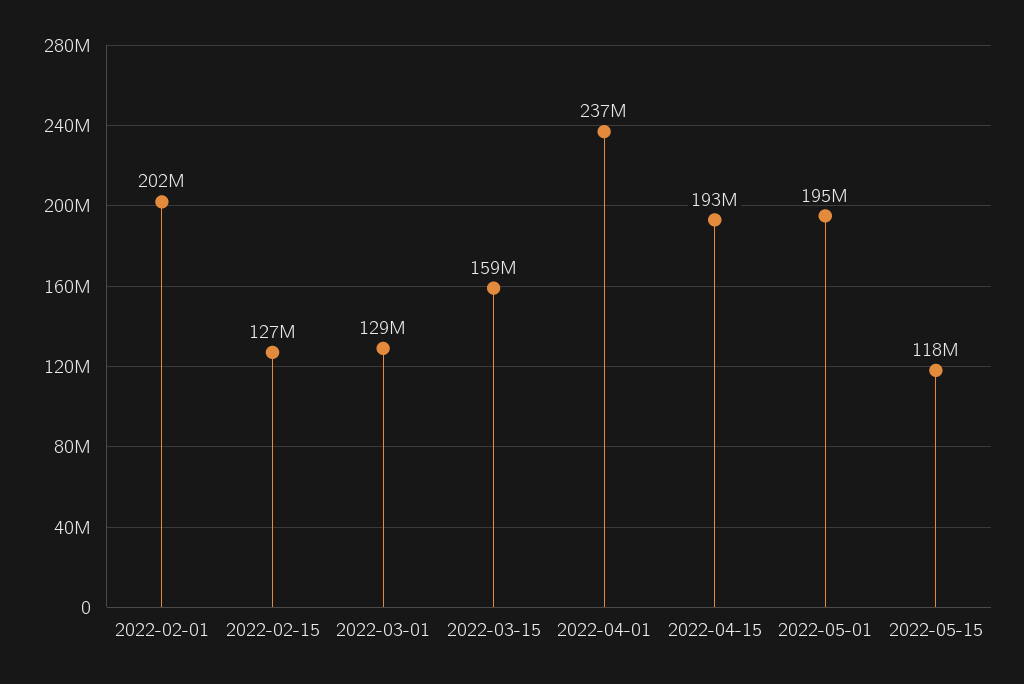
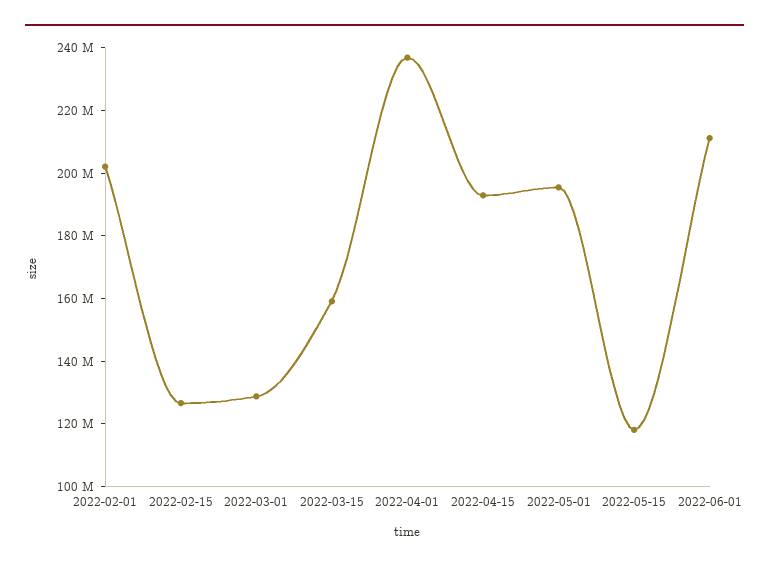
2022-06-01: none -> 210000000

